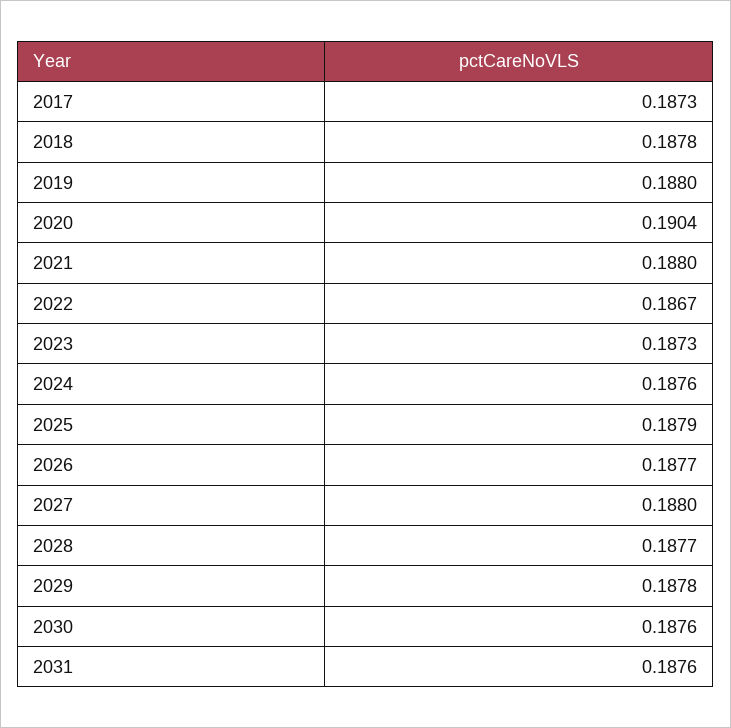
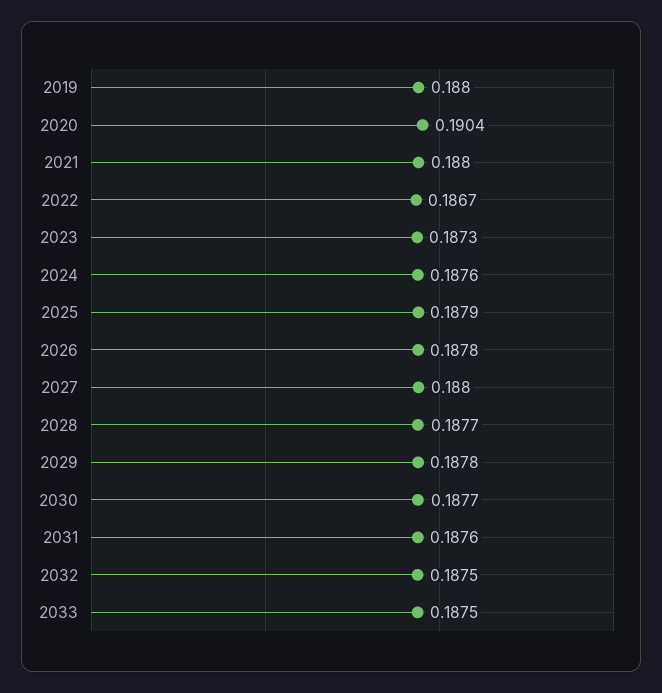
2017: 0.1873 -> none
2018: 0.1878 -> none
2026: 0.1877 -> 0.1878
2030: 0.1876 -> 0.1877
2032: none -> 0.1875
2033: none -> 0.1875

